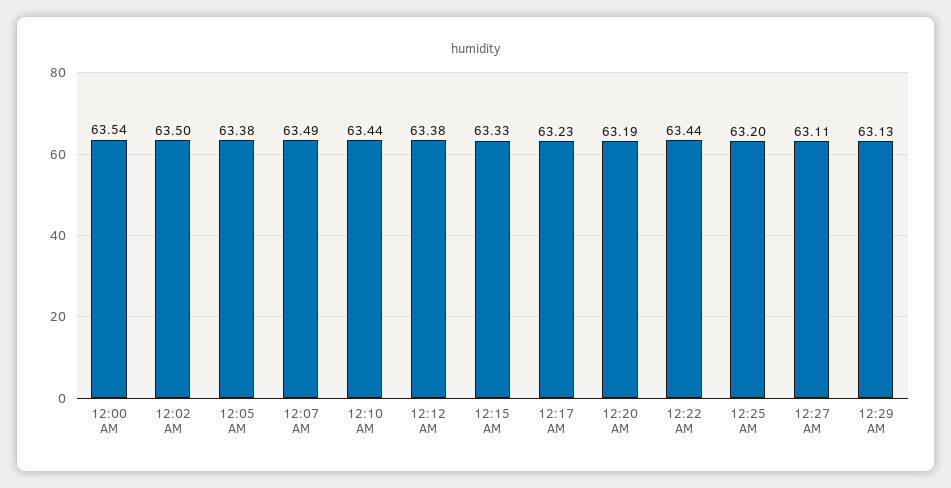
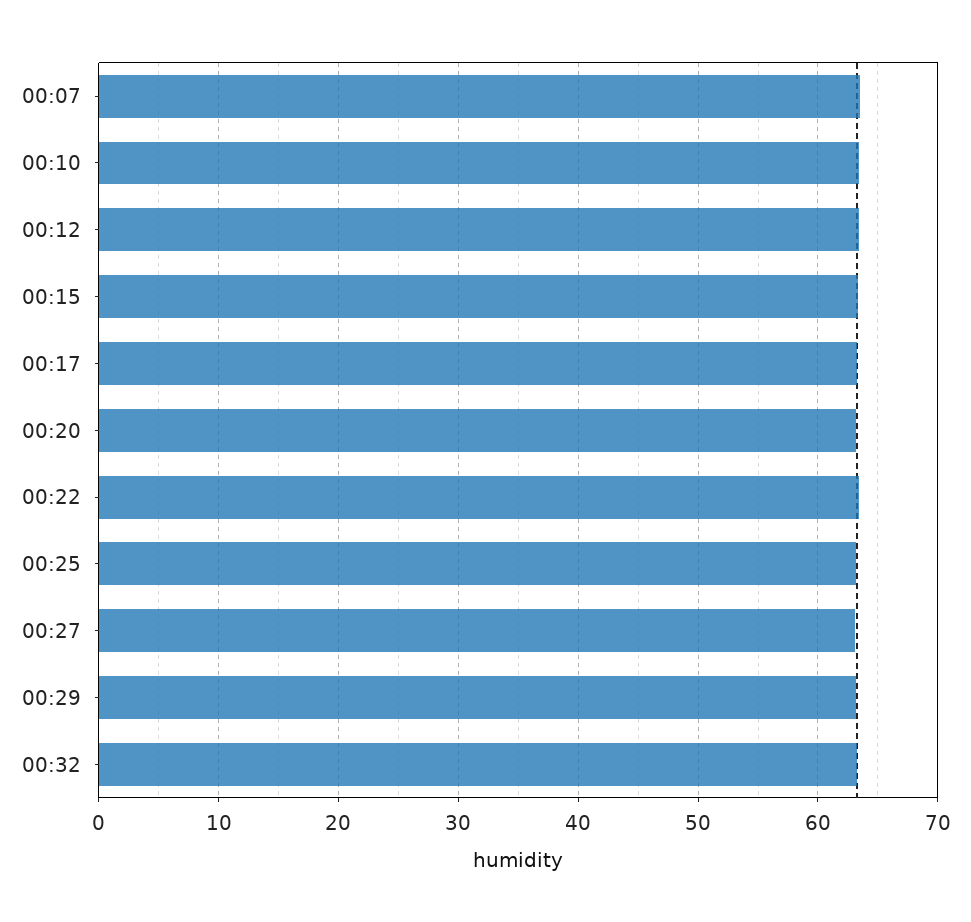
12:00 AM: 63.54 -> none
12:02 AM: 63.5 -> none
12:05 AM: 63.38 -> none
00:32: none -> 63

